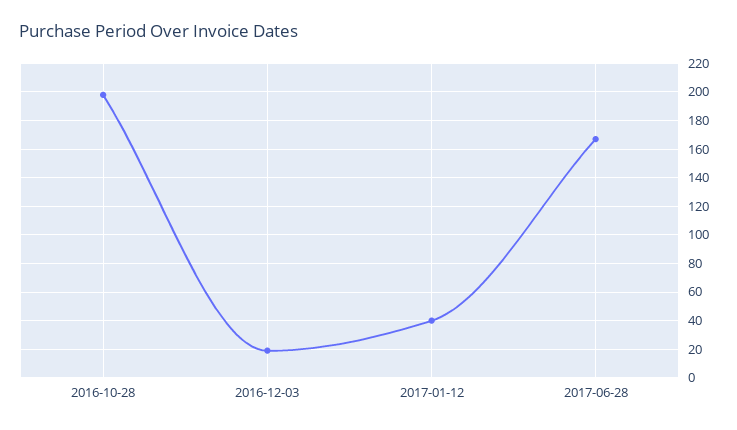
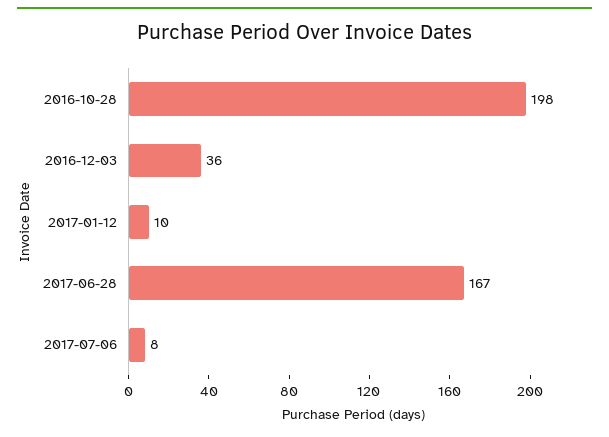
2016-12-03: 20 -> 36
2017-01-12: 40 -> 10
2017-07-06: none -> 8

